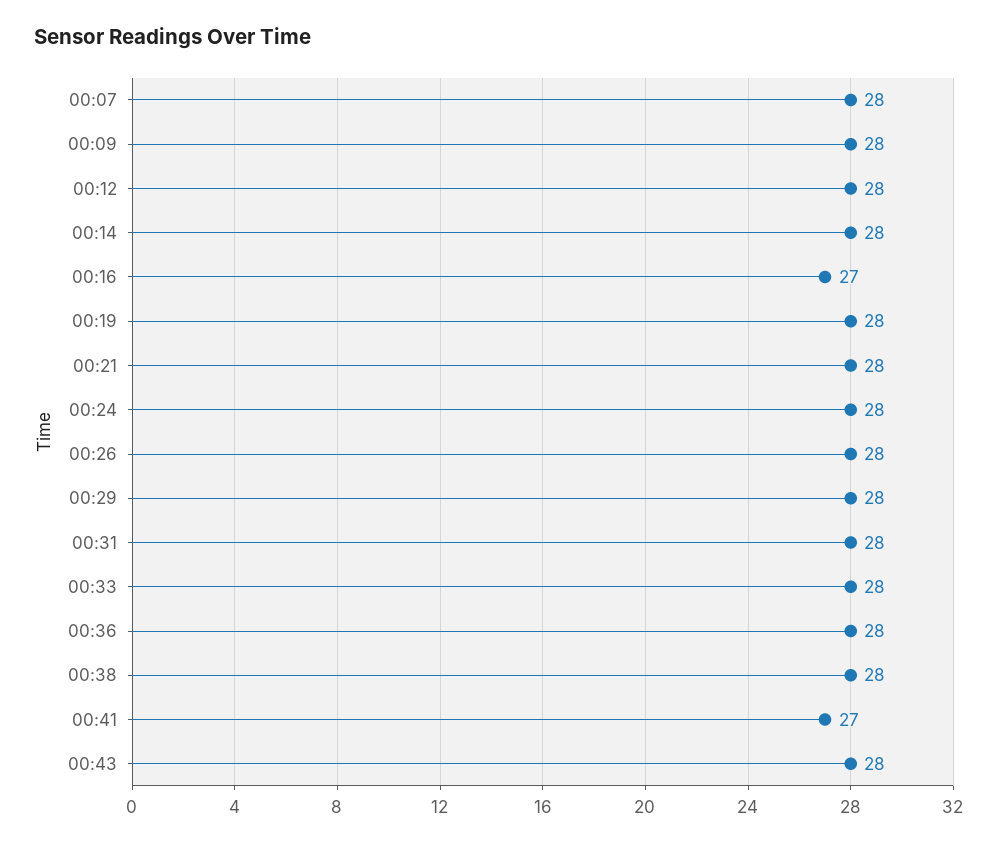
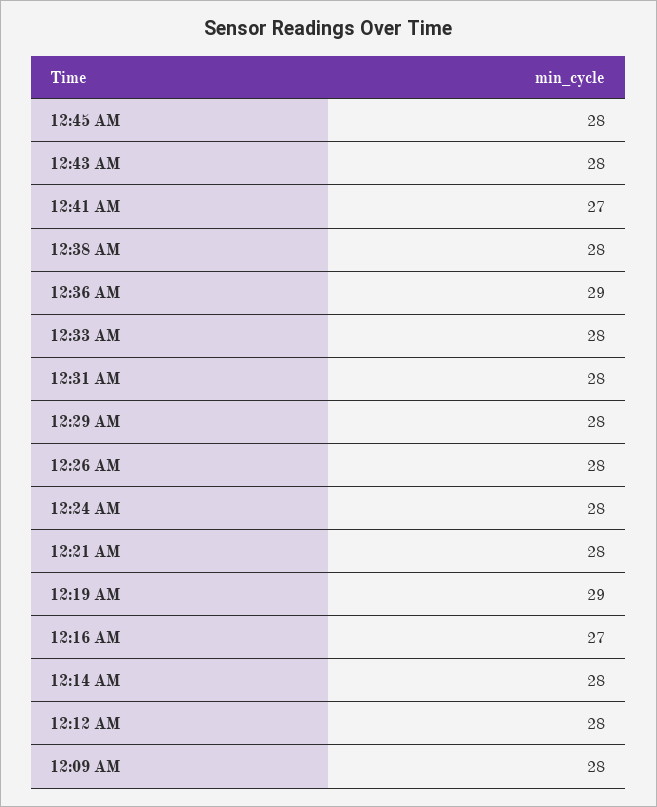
00:07: 28 -> none
00:19: 28 -> 29
00:36: 28 -> 29
12:45 AM: none -> 28

